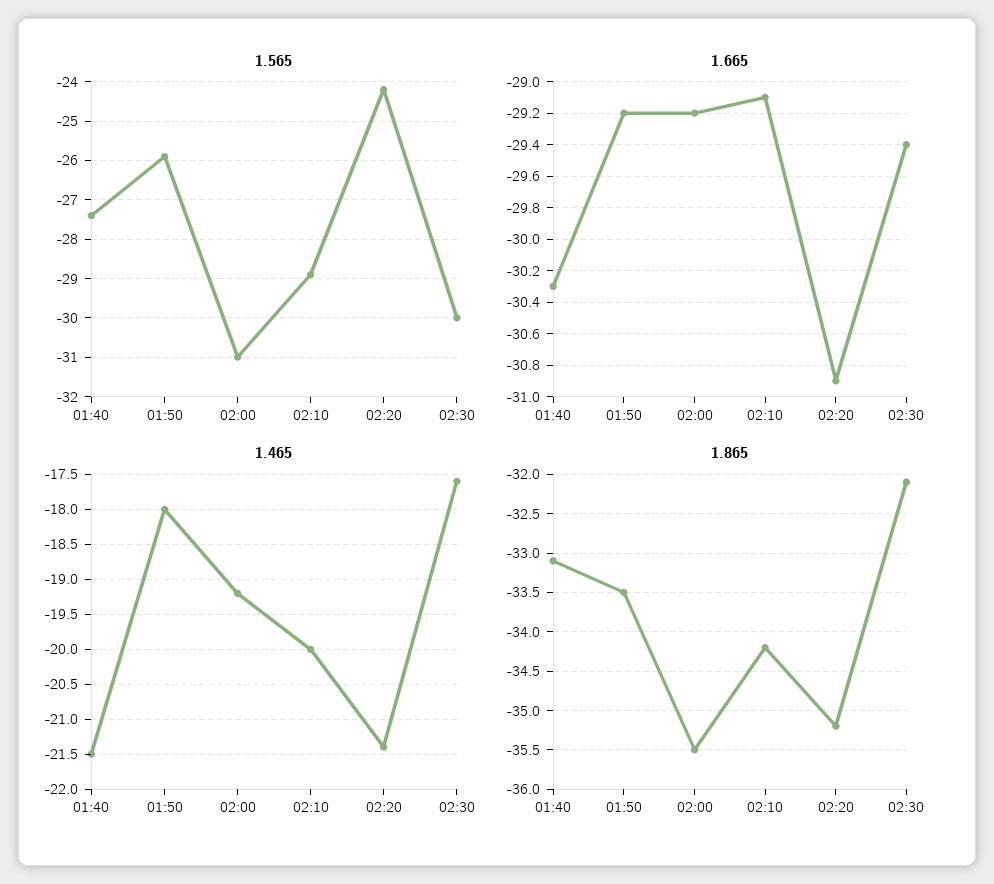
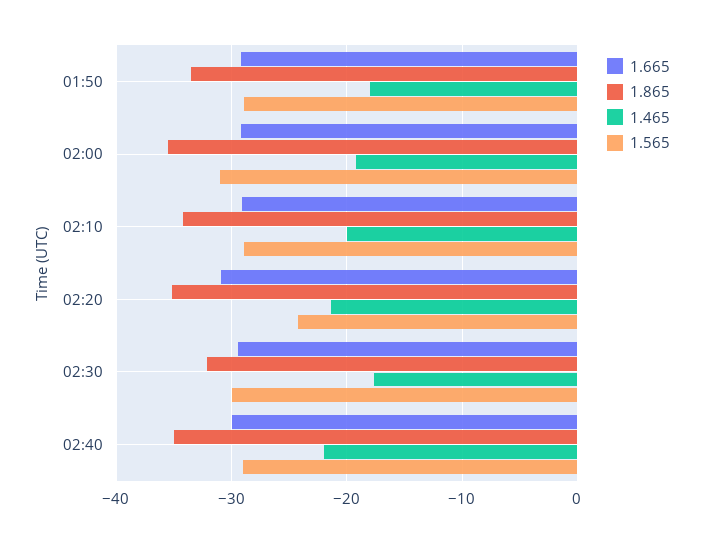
1.565, 01:40: -27.5 -> none
1.565, 01:50: -26 -> -29
1.665, 01:40: -30.3 -> none
1.465, 01:40: -21.5 -> none
1.865, 01:40: -33.1 -> none
1.665, 02:40: none -> -30
1.865, 02:40: none -> -35
1.465, 02:40: none -> -22
1.565, 02:40: none -> -29

